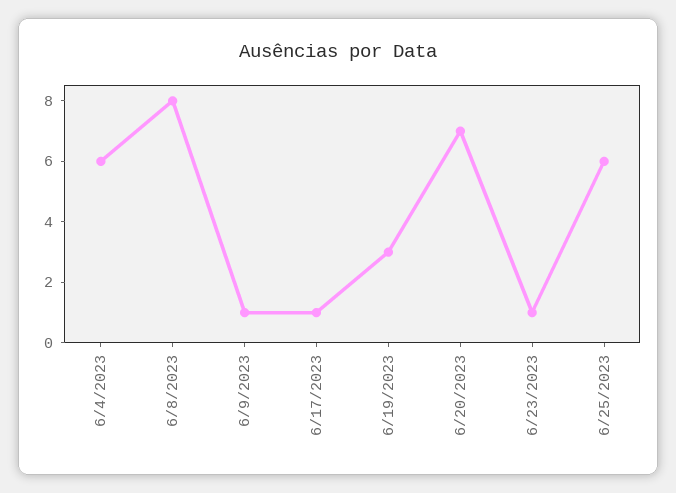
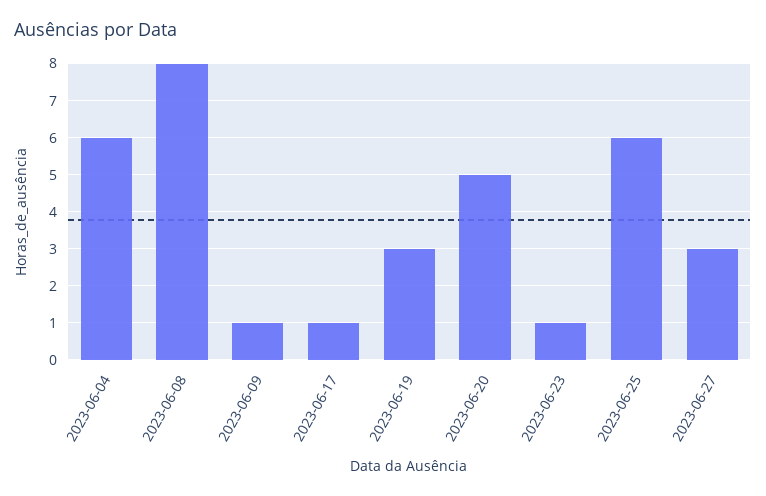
6/20/2023: 7 -> 5
2023-06-27: none -> 3

